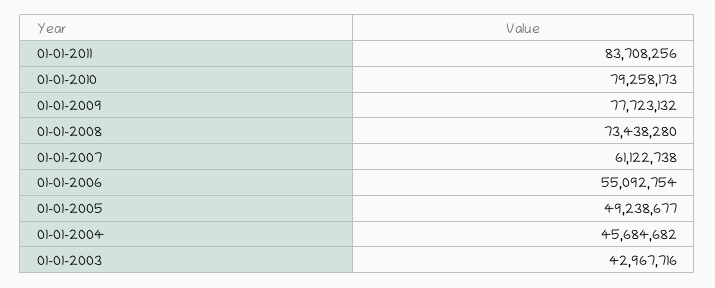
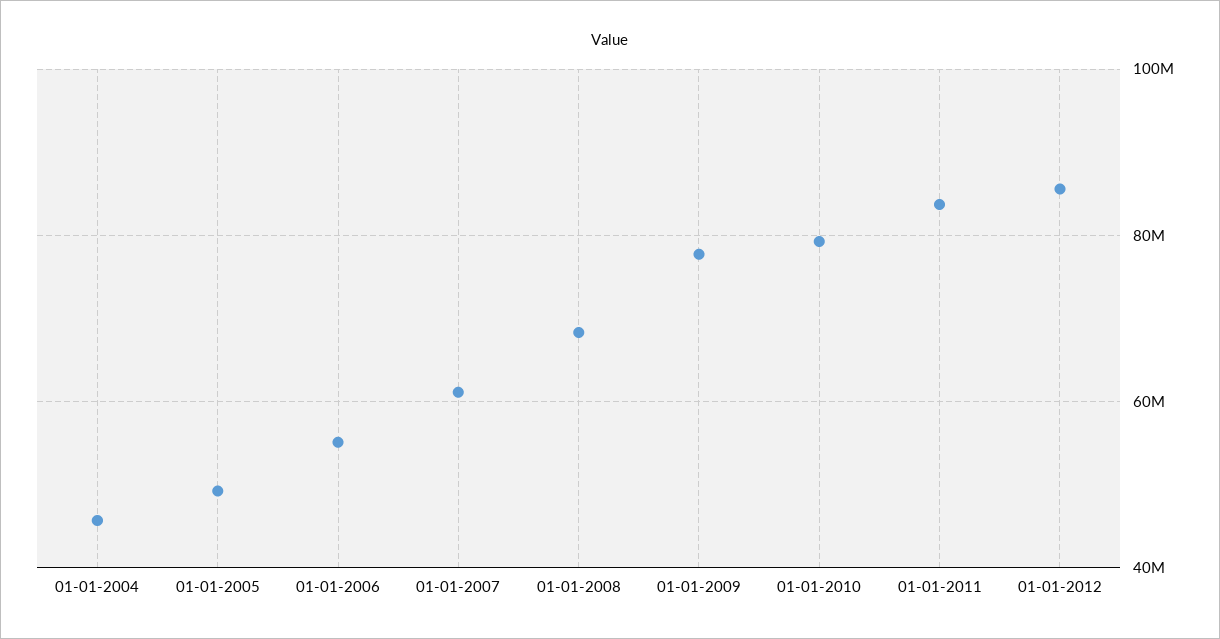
01-01-2008: 73438280 -> 68000000
01-01-2003: 42967716 -> none
01-01-2012: none -> 86000000

